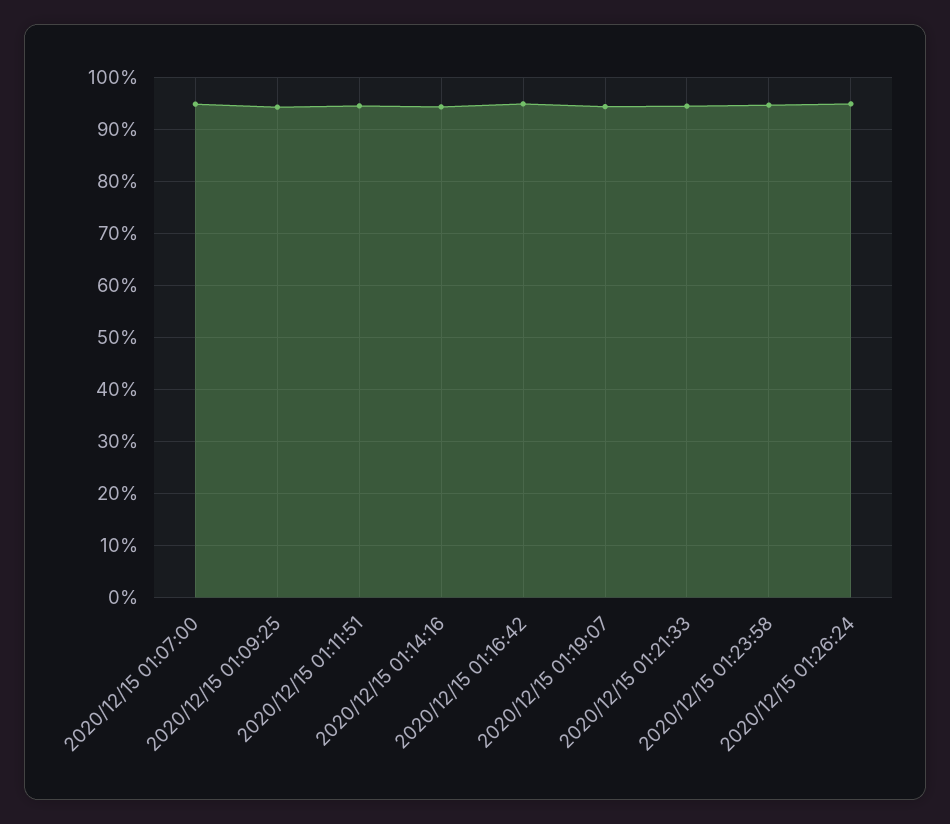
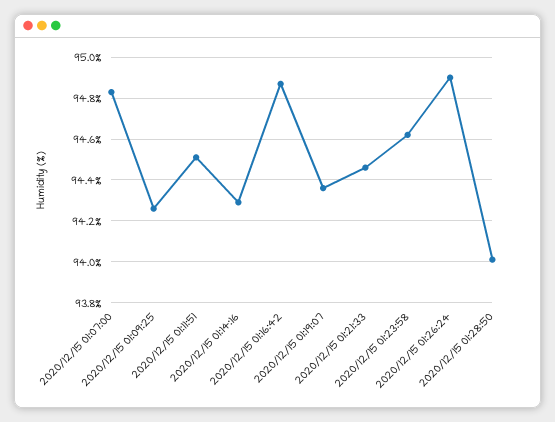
2020/12/15 01:28:50: none -> 94

